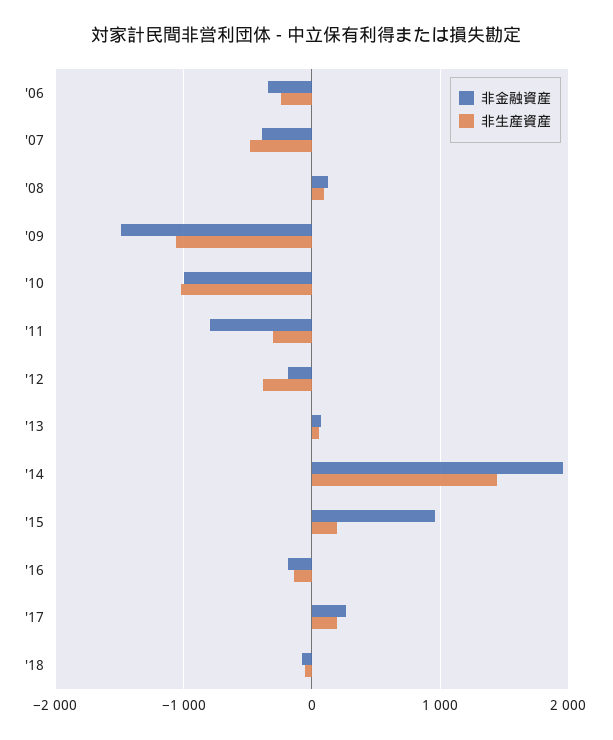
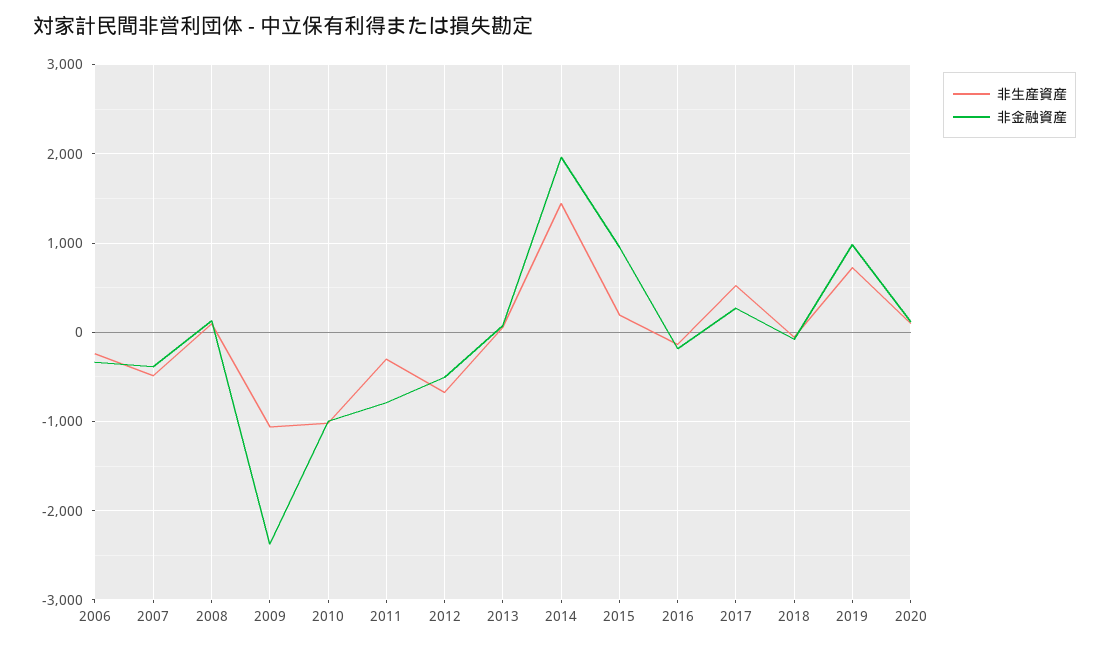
非金融資産, '09: -1500 -> -2400
非金融資産, '12: -200 -> -500
非生産資産, '12: -400 -> -700
非生産資産, '17: 200 -> 500
非生産資産, 2019: none -> 700
非金融資産, 2019: none -> 1000
非生産資産, 2020: none -> 100
非金融資産, 2020: none -> 100

